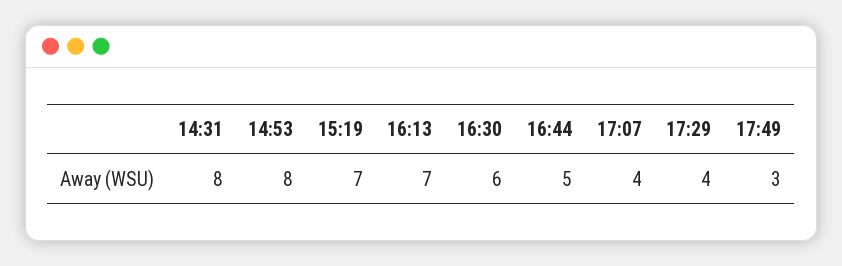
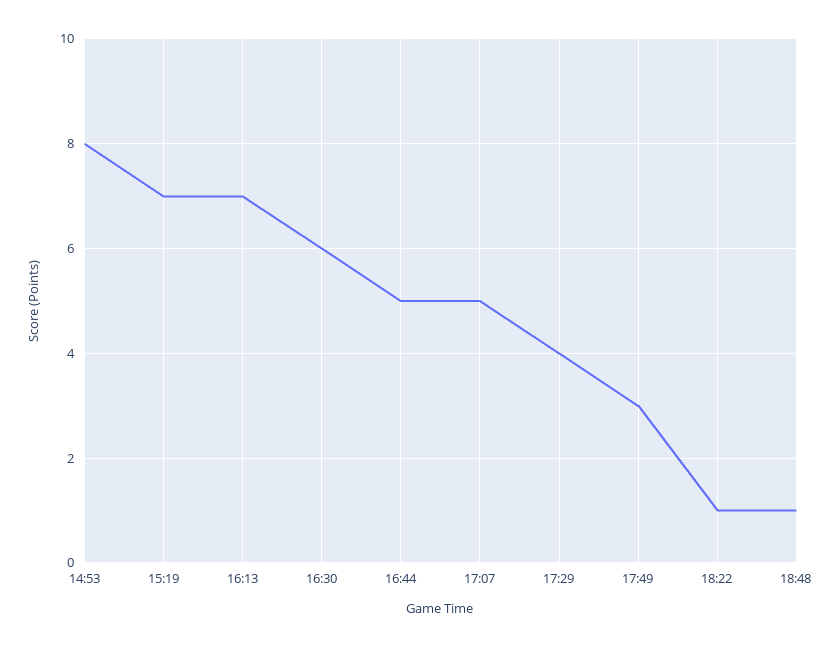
14:31: 8 -> none
17:07: 4 -> 5
18:22: none -> 1
18:48: none -> 1

